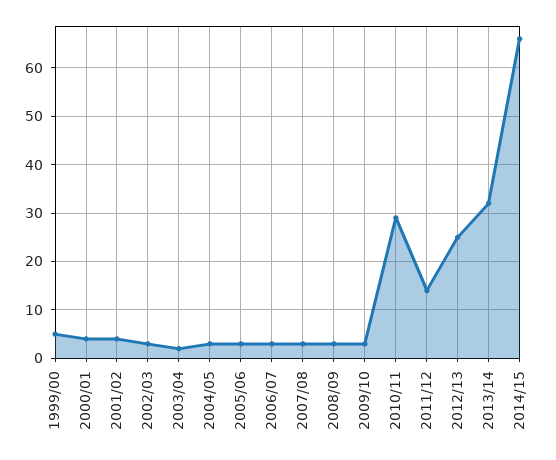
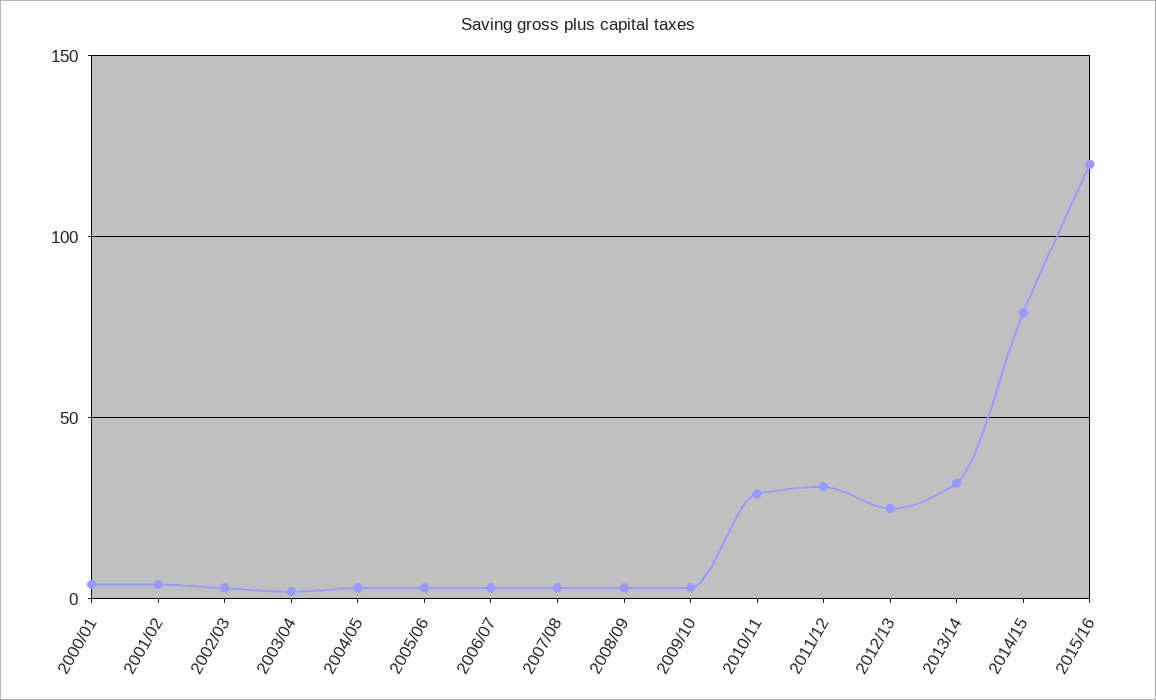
1999/00: 5 -> none
2011/12: 15 -> 30
2014/15: 65 -> 80
2015/16: none -> 120

